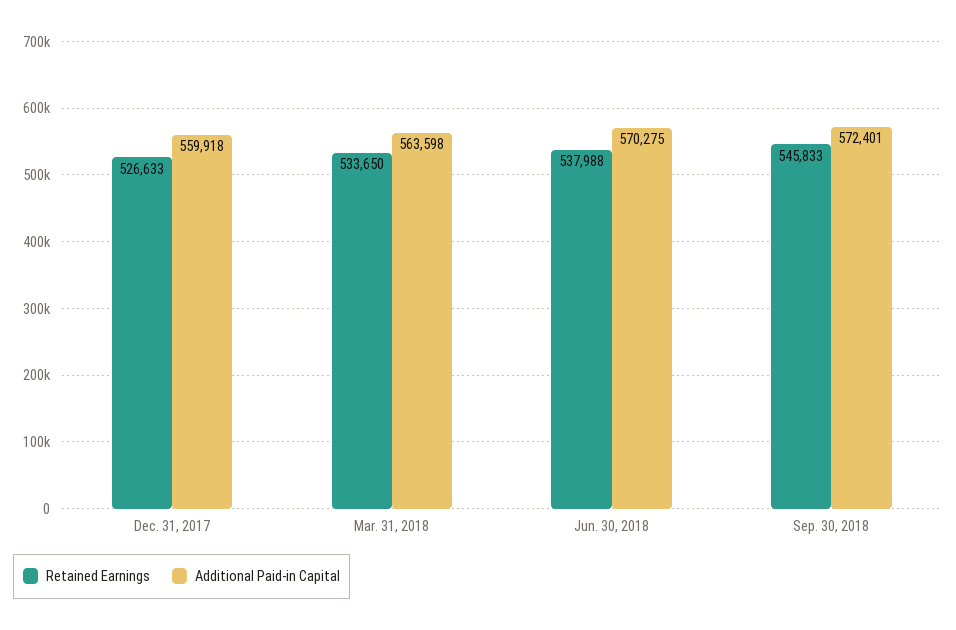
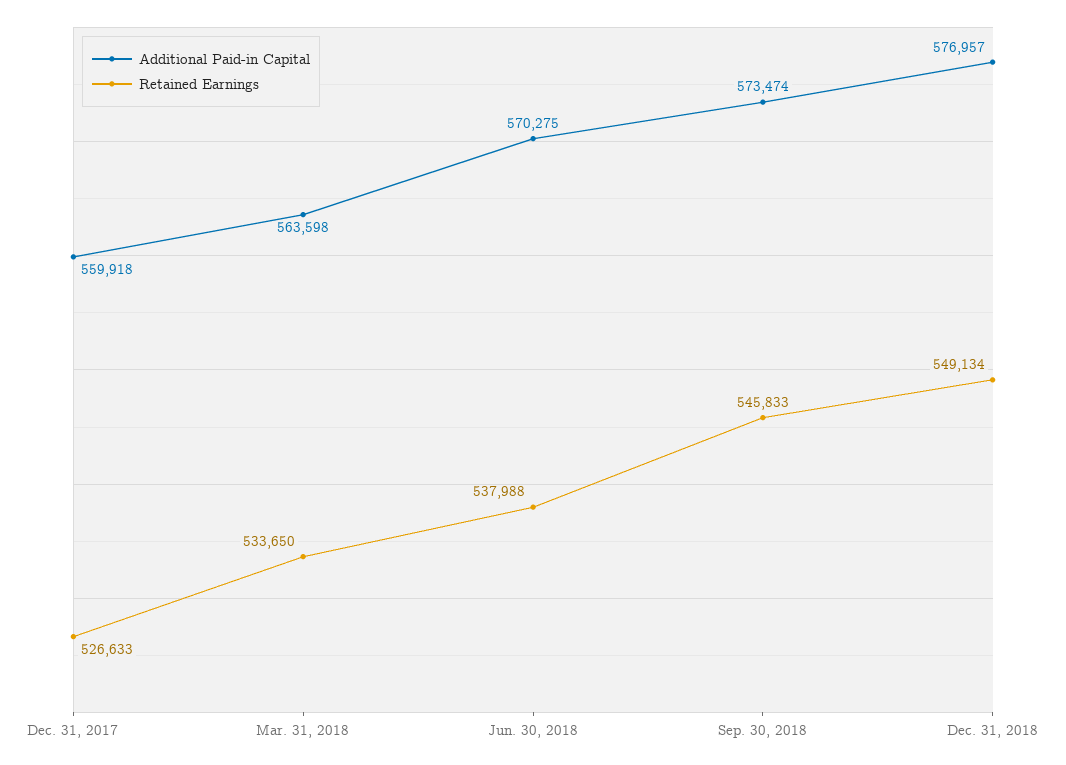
Additional Paid-in Capital, Sep. 30, 2018: 572401 -> 573474
Additional Paid-in Capital, Dec. 31, 2018: none -> 576957
Retained Earnings, Dec. 31, 2018: none -> 549134

